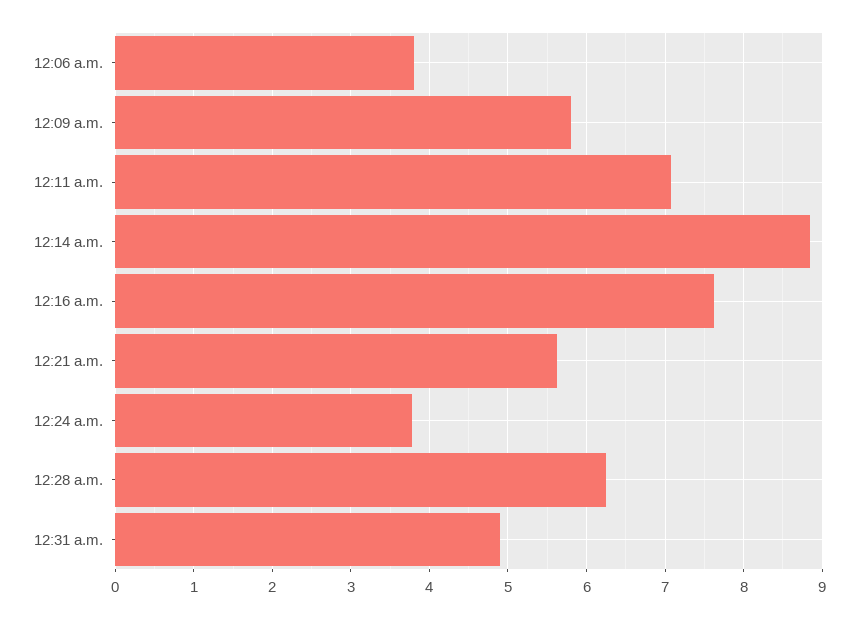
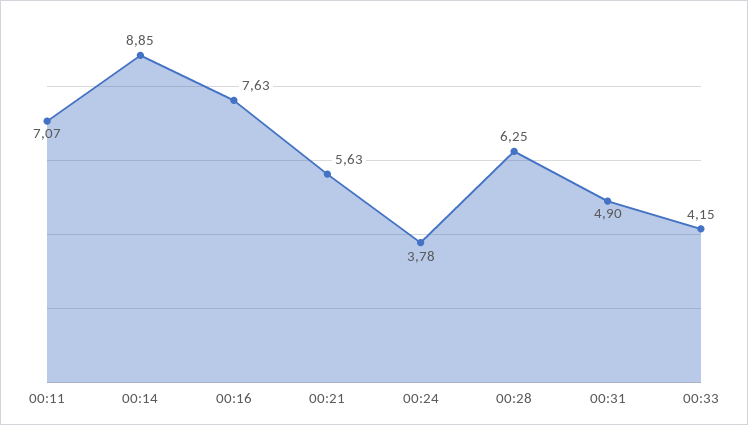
12:06 a.m.: 3.8 -> none
12:09 a.m.: 5.8 -> none
00:33: none -> 4.15

